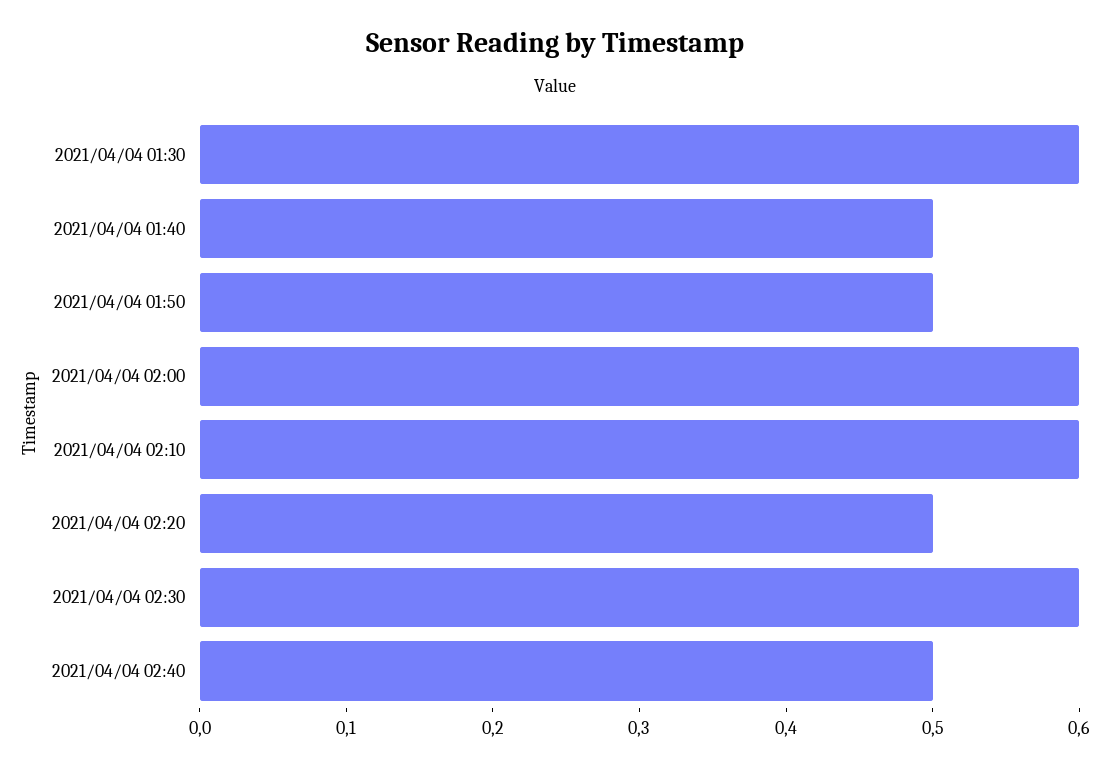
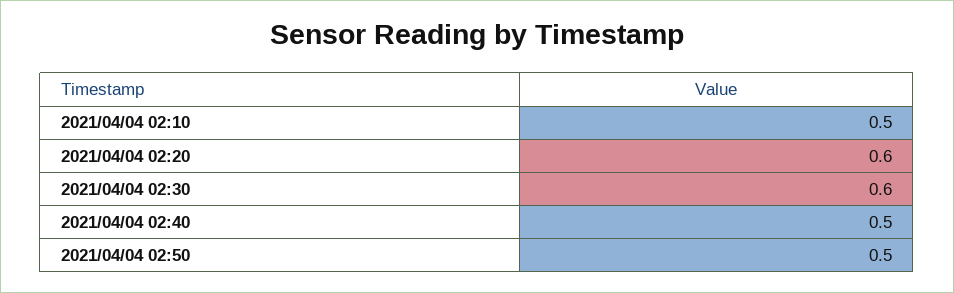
2021/04/04 01:30: 0.6 -> none
2021/04/04 01:40: 0.5 -> none
2021/04/04 01:50: 0.5 -> none
2021/04/04 02:00: 0.6 -> none
2021/04/04 02:10: 0.6 -> 0.5
2021/04/04 02:20: 0.5 -> 0.6
2021/04/04 02:50: none -> 0.5

